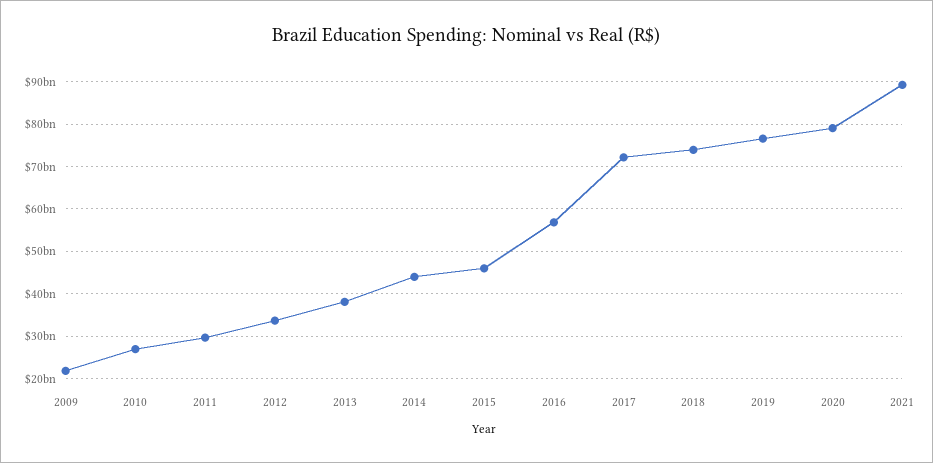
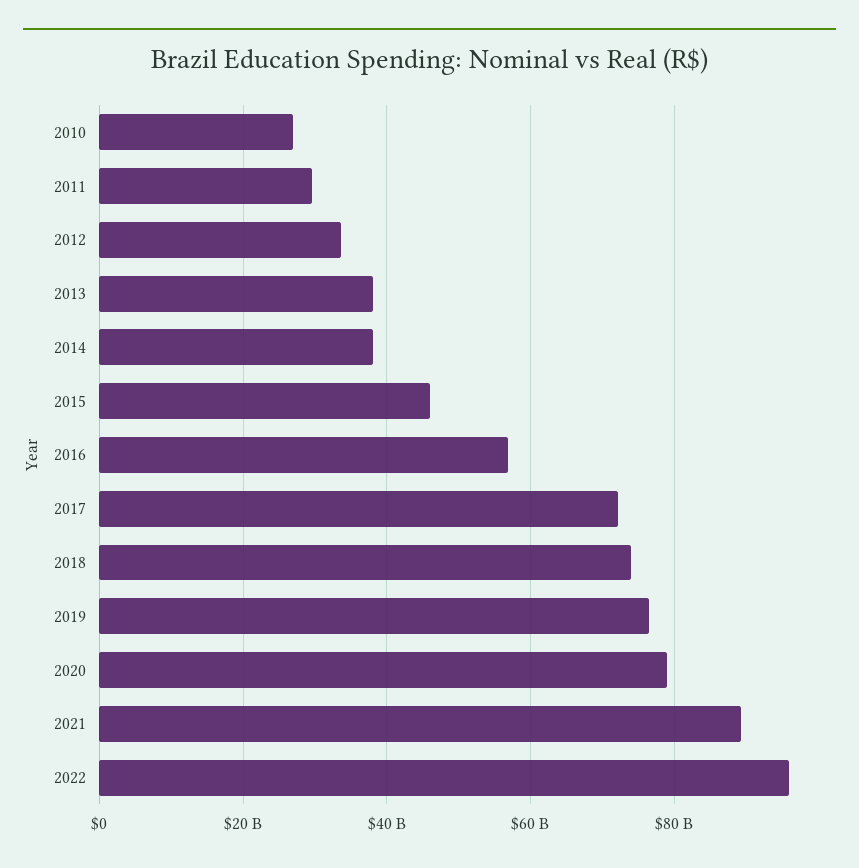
2009: 22000000000 -> none
2014: 44000000000 -> 38000000000
2022: none -> 96000000000

